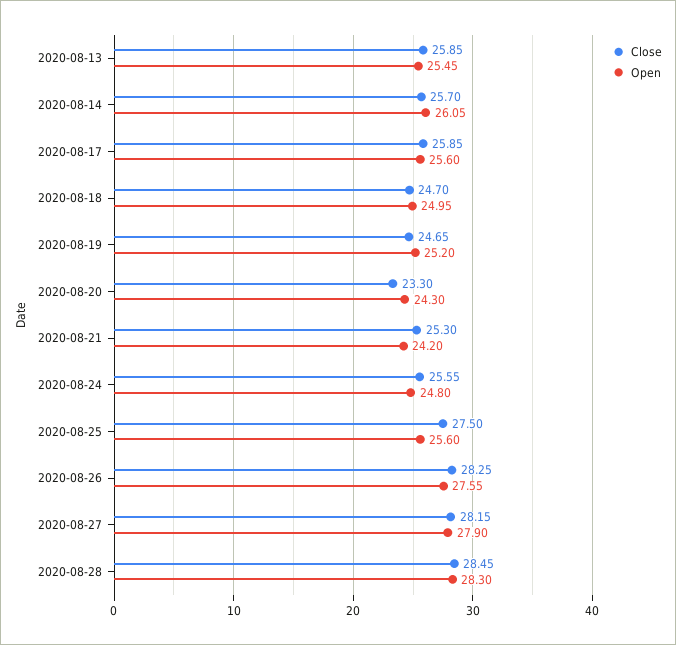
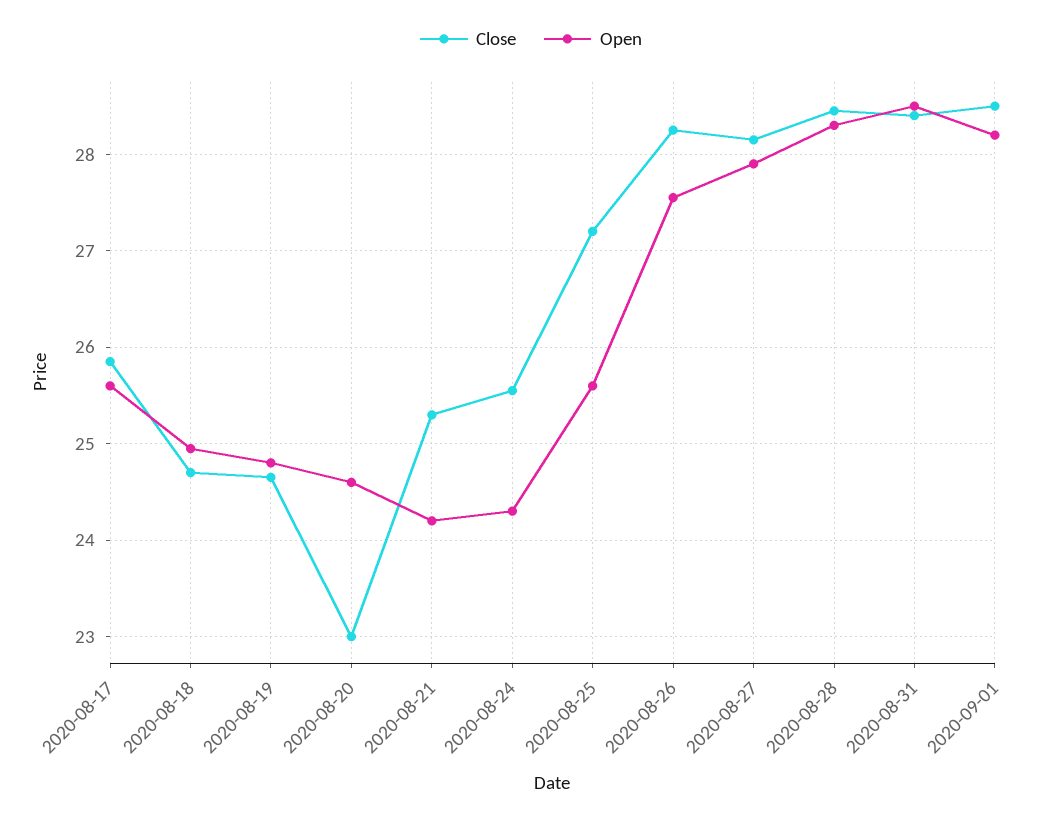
Close, 2020-08-13: 25.85 -> none
Open, 2020-08-13: 25.45 -> none
Close, 2020-08-14: 25.7 -> none
Open, 2020-08-14: 26.05 -> none
Open, 2020-08-19: 25.2 -> 24.8
Close, 2020-08-20: 23.3 -> 23
Open, 2020-08-20: 24.3 -> 24.6
Open, 2020-08-24: 24.8 -> 24.3
Close, 2020-08-25: 27.5 -> 27.2
Close, 2020-08-31: none -> 28.4
Open, 2020-08-31: none -> 28.5
Close, 2020-09-01: none -> 28.5
Open, 2020-09-01: none -> 28.2

